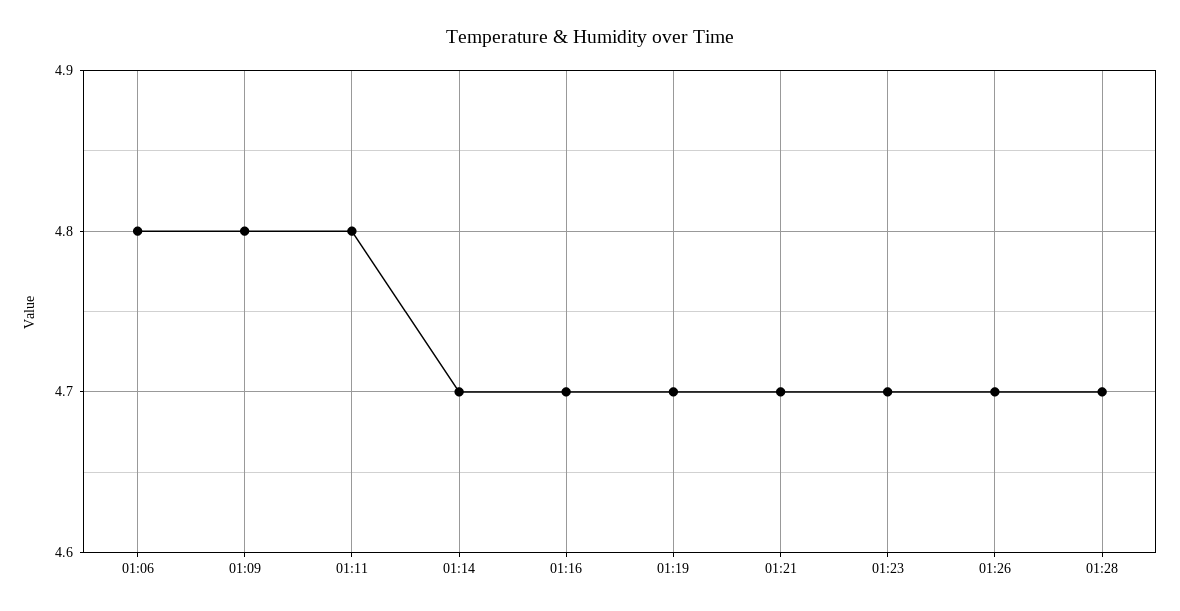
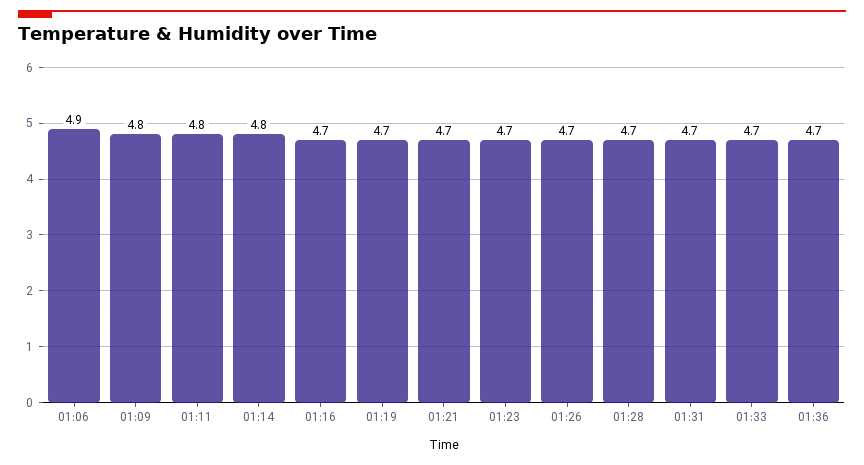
01:06: 4.8 -> 4.9
01:14: 4.7 -> 4.8
01:31: none -> 4.7
01:33: none -> 4.7
01:36: none -> 4.7

